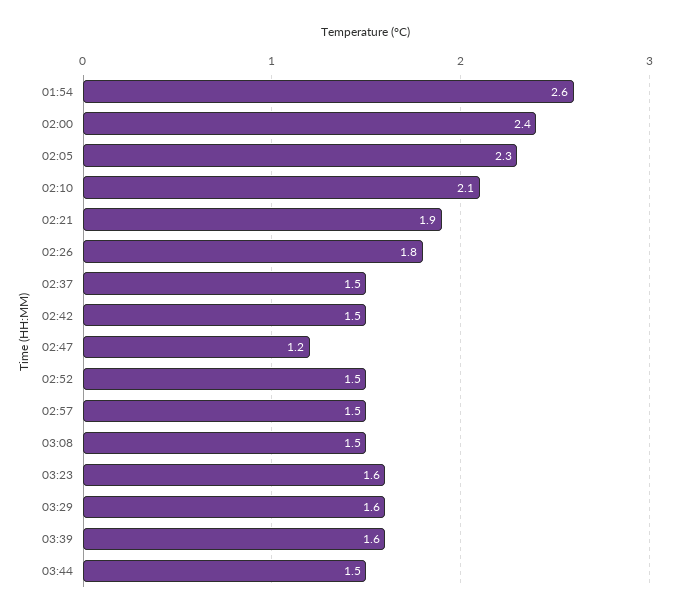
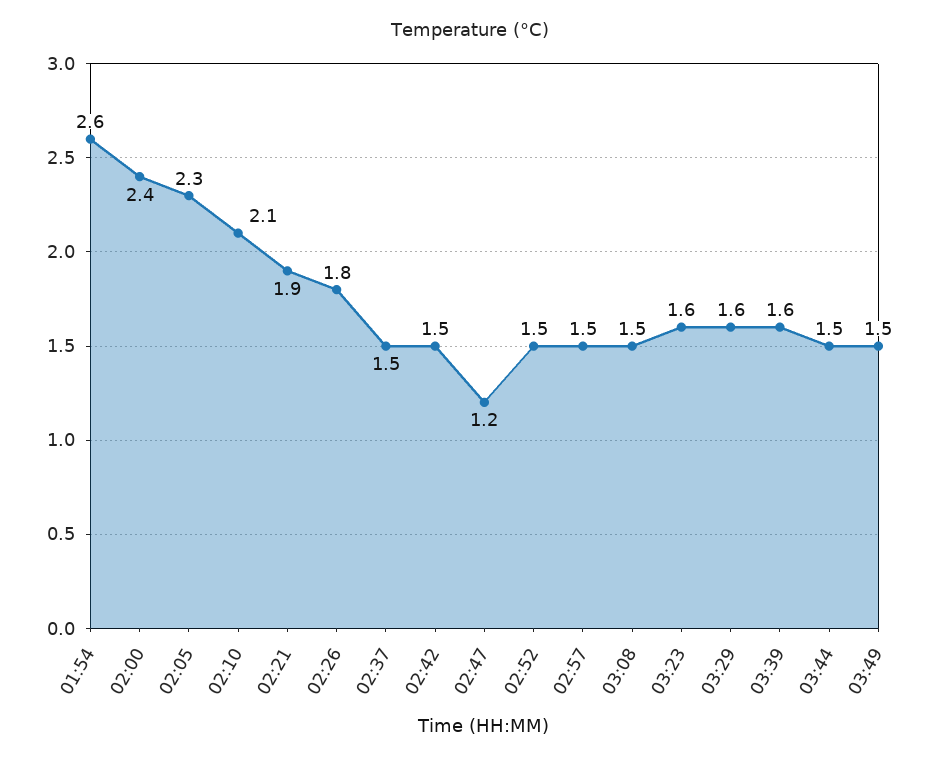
03:49: none -> 1.5

